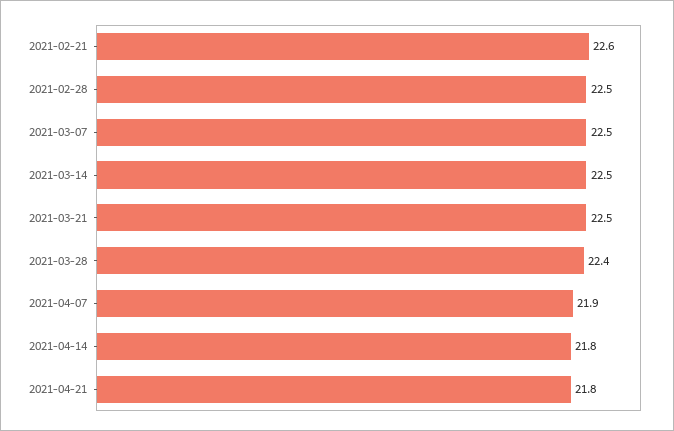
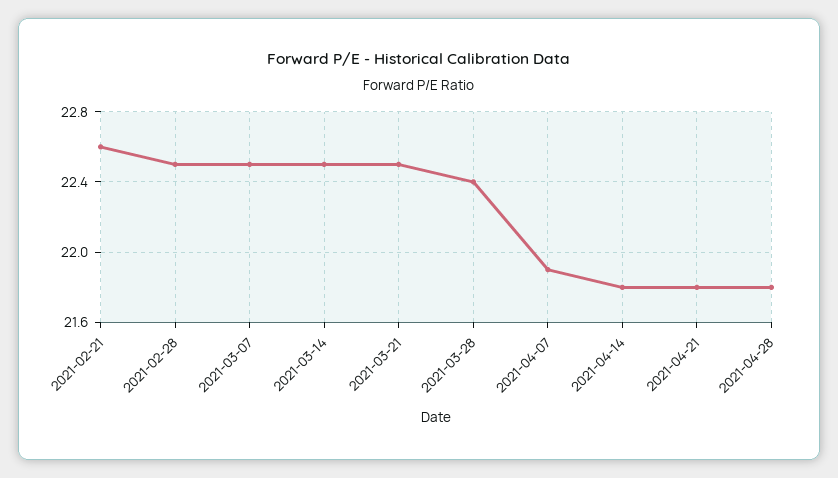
2021-04-28: none -> 21.8

